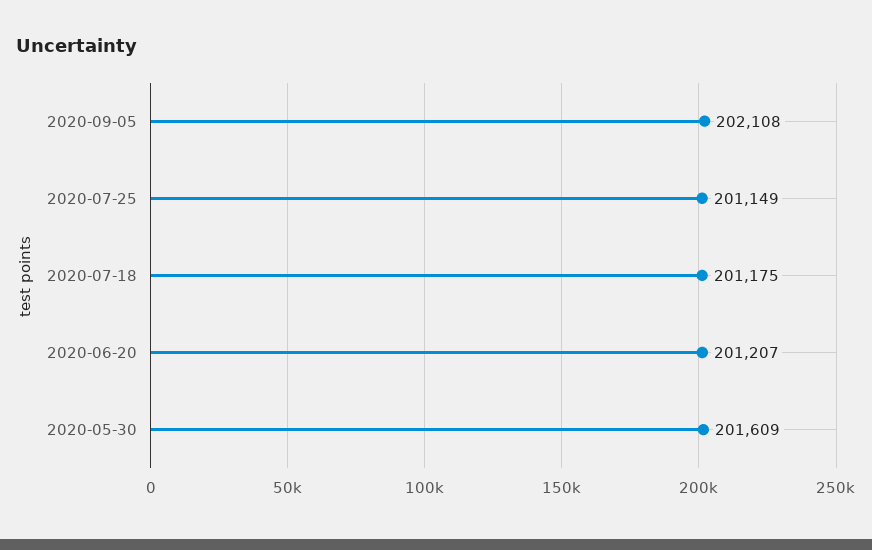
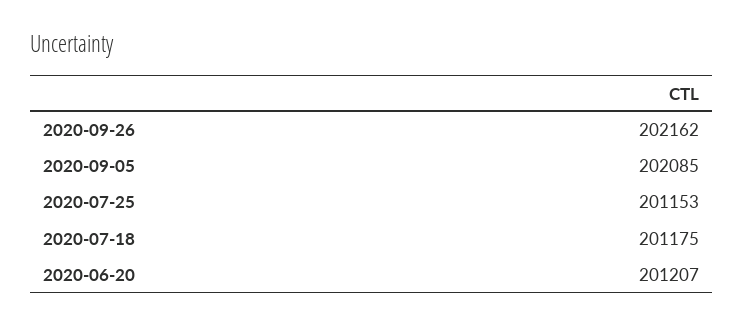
2020-09-05: 202108 -> 202085
2020-07-25: 201149 -> 201153
2020-05-30: 201609 -> none
2020-09-26: none -> 202162

